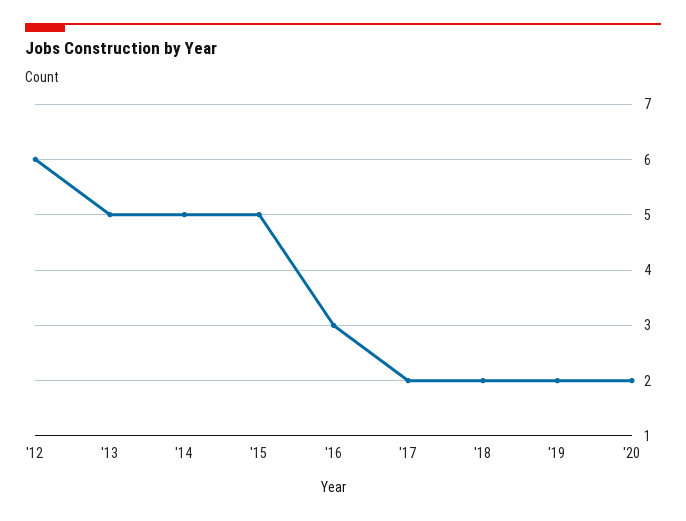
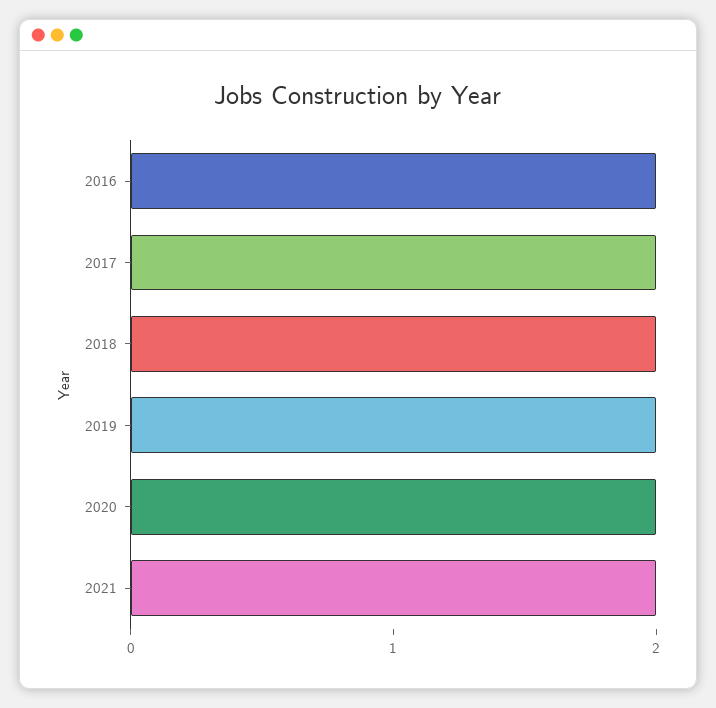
'12: 6 -> none
'13: 5 -> none
'14: 5 -> none
'15: 5 -> none
'16: 3 -> 2
2021: none -> 2

